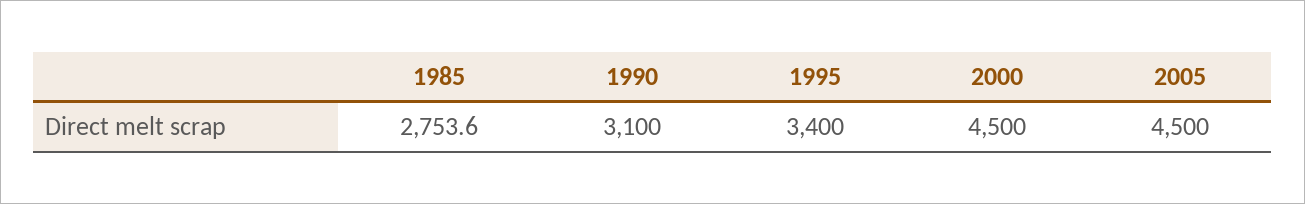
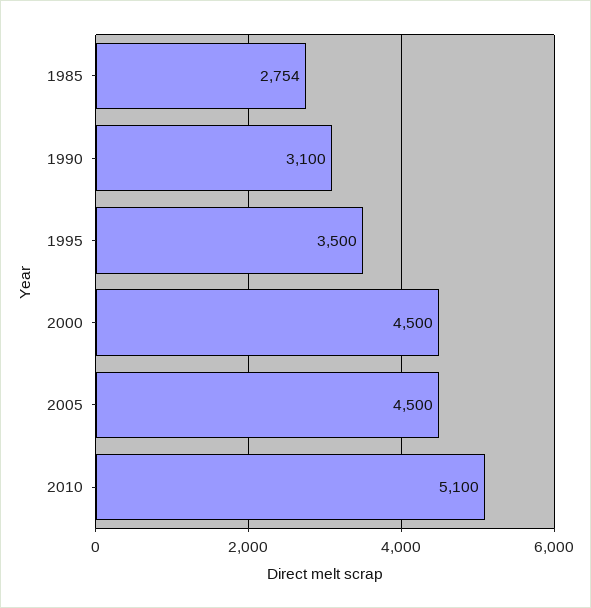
1995: 3400 -> 3500
2010: none -> 5100

